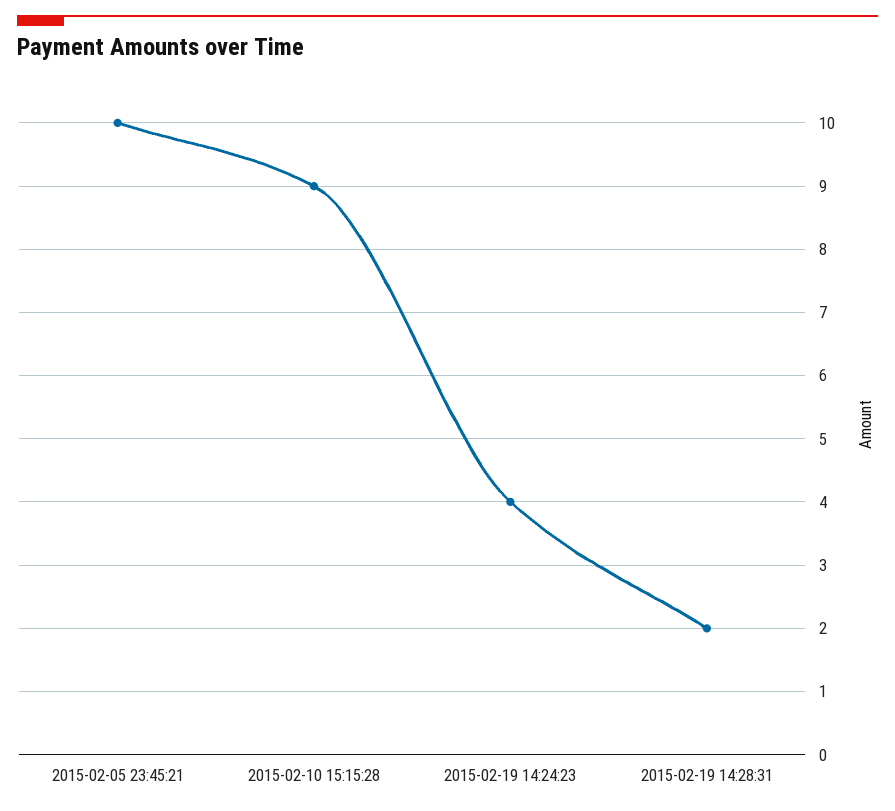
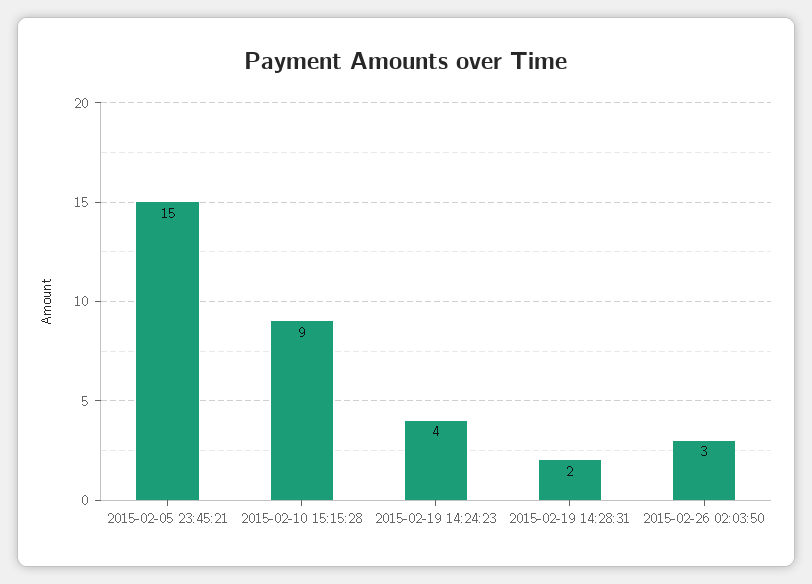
2015-02-05 23:45:21: 10 -> 15
2015-02-26 02:03:50: none -> 3

